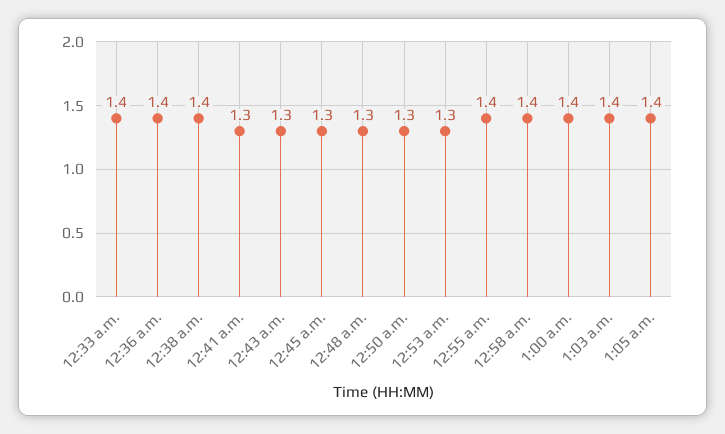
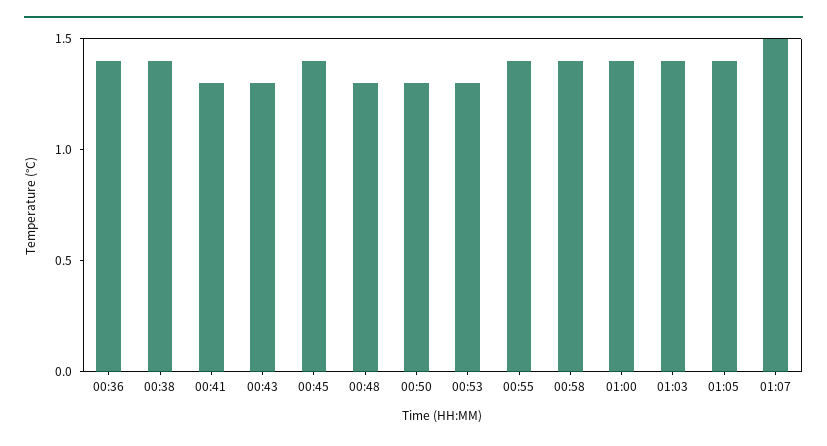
12:33 a.m.: 1.4 -> none
12:45 a.m.: 1.3 -> 1.4
01:07: none -> 1.5

